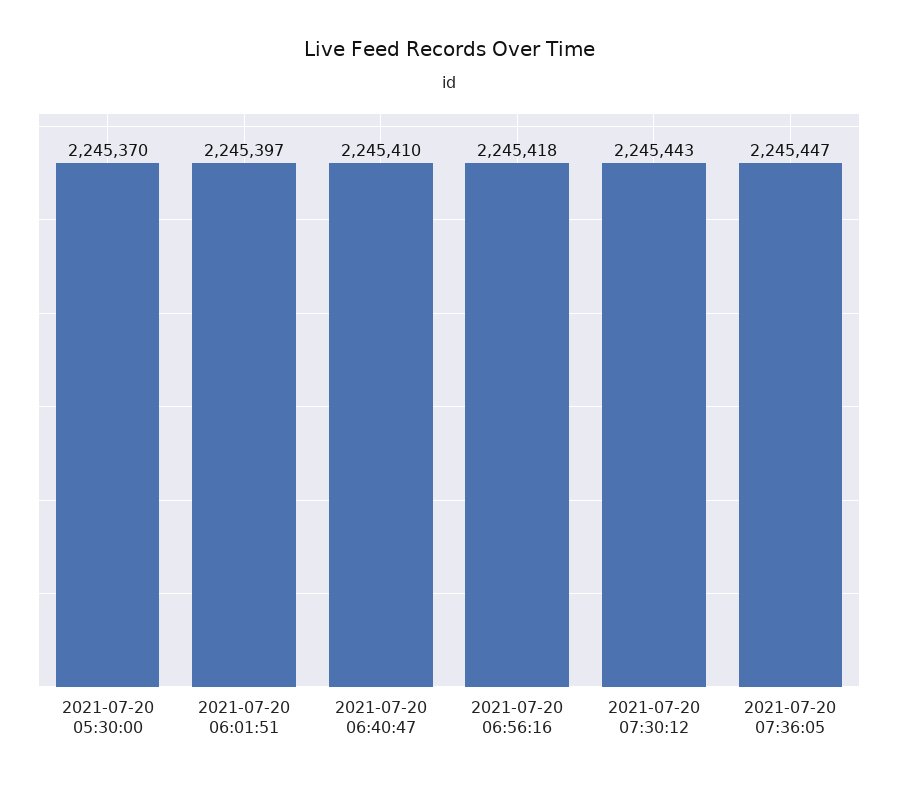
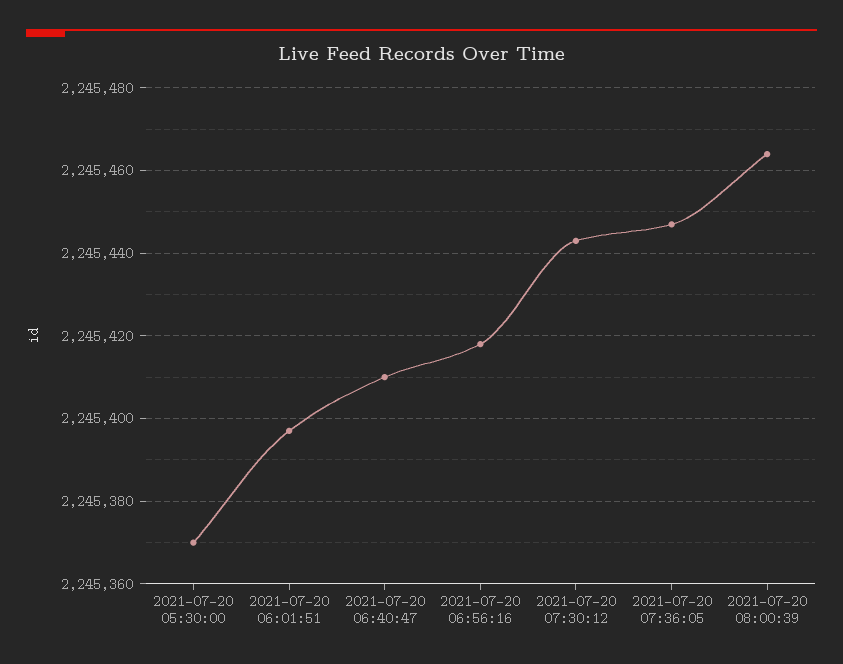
2021-07-20 08:00:39: none -> 2245465

